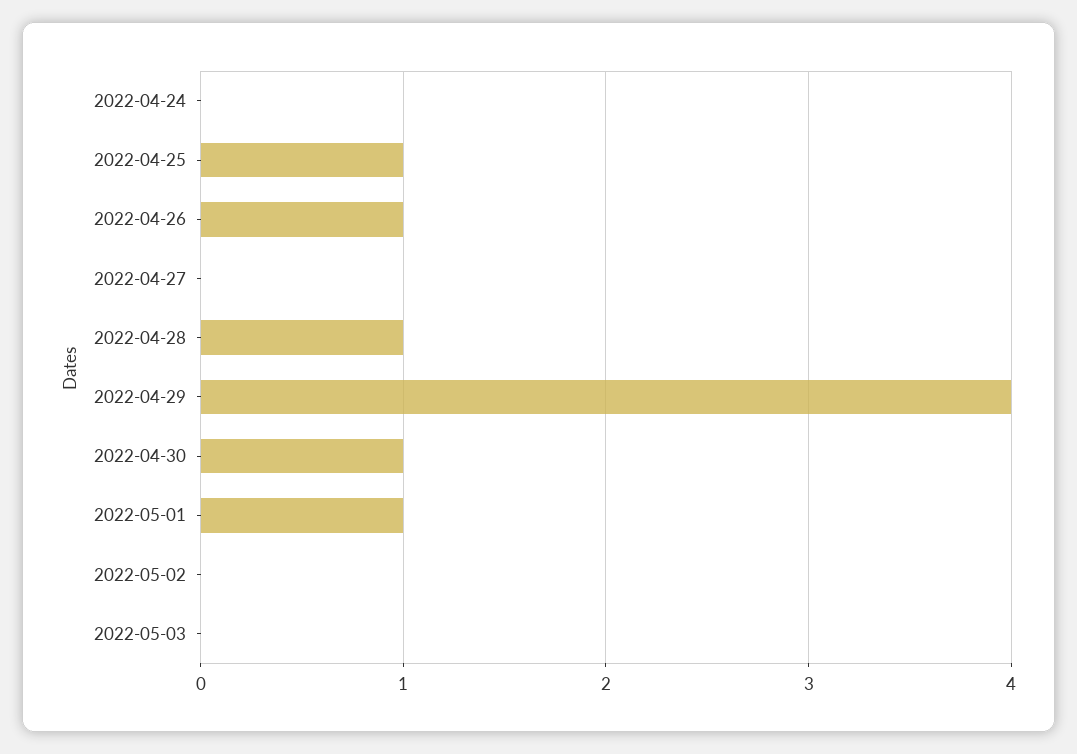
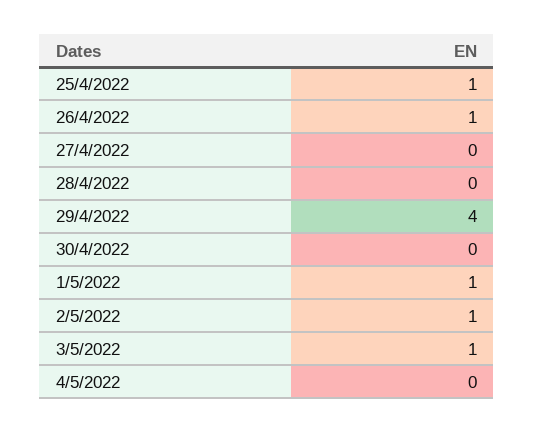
2022-04-24: 0 -> none
2022-04-28: 1 -> 0
2022-04-30: 1 -> 0
2022-05-02: 0 -> 1
2022-05-03: 0 -> 1
4/5/2022: none -> 0

